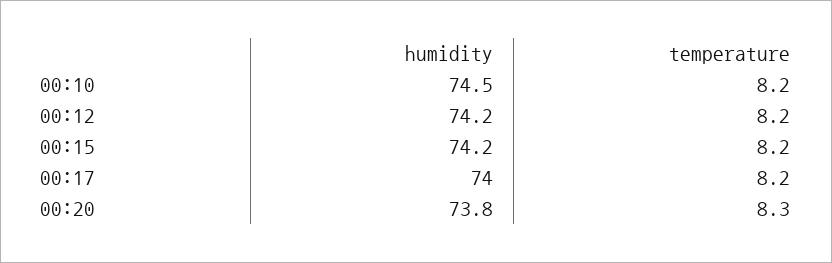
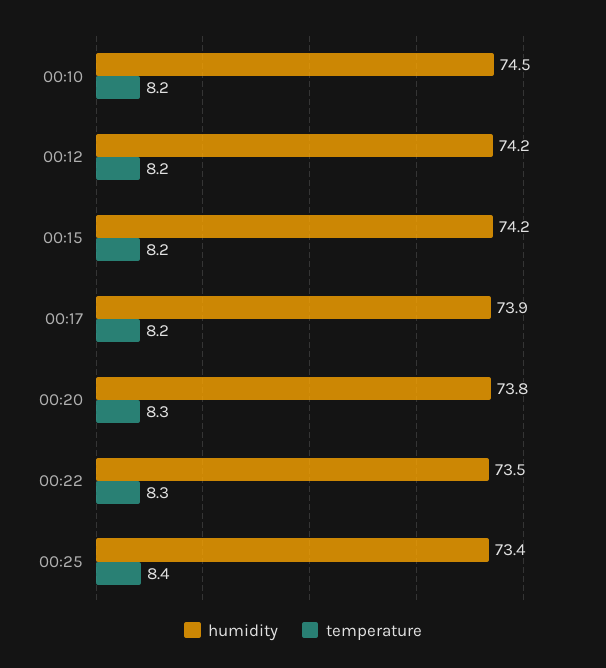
humidity, 00:17: 74 -> 73.9
humidity, 00:22: none -> 73.5
temperature, 00:22: none -> 8.3
humidity, 00:25: none -> 73.4
temperature, 00:25: none -> 8.4

